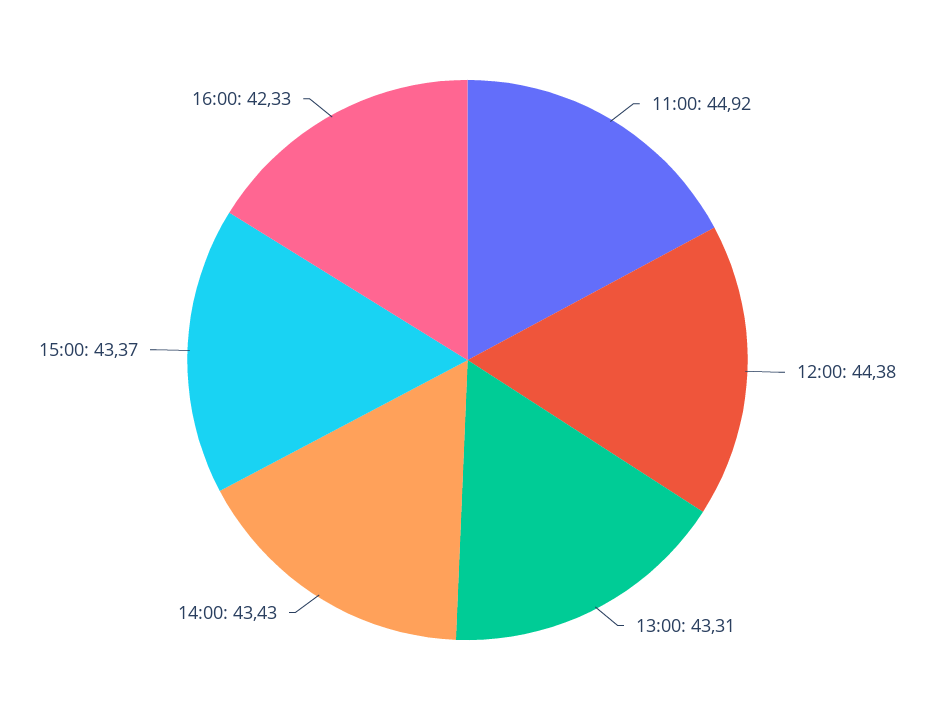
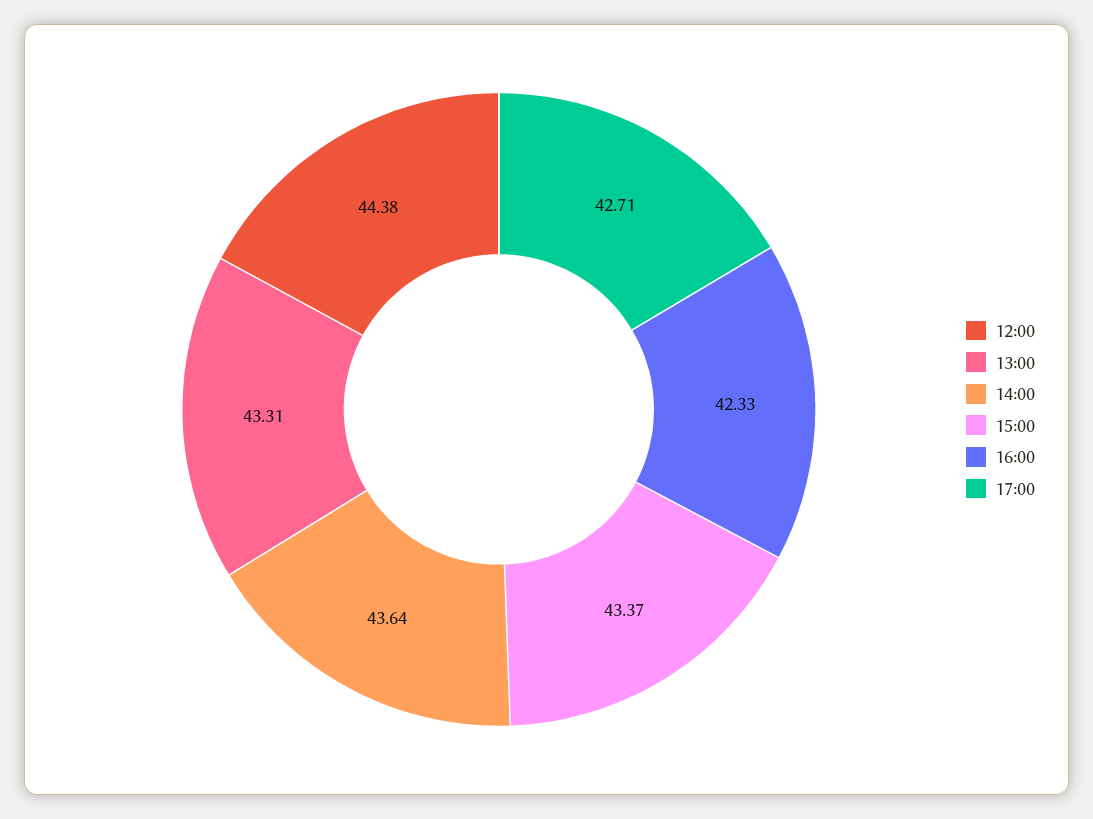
11:00: 44.92 -> none
14:00: 43.43 -> 43.64
17:00: none -> 42.71

